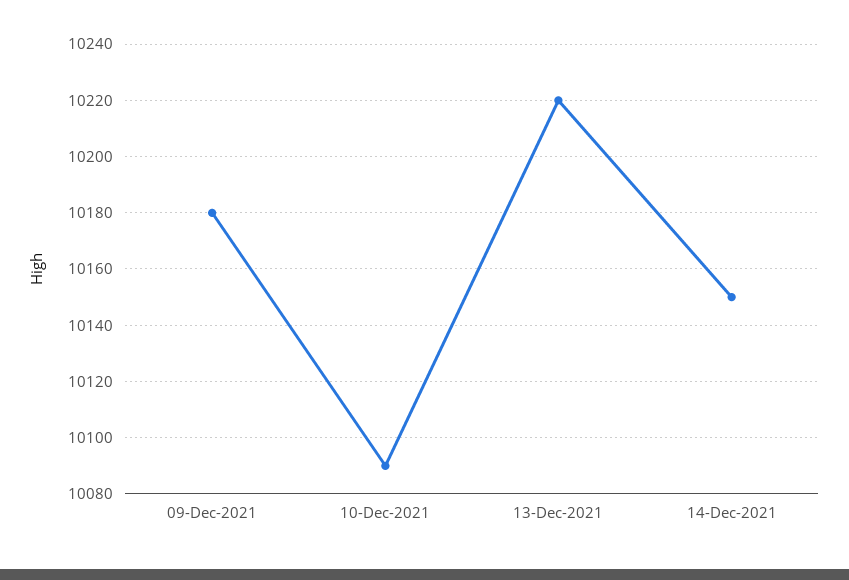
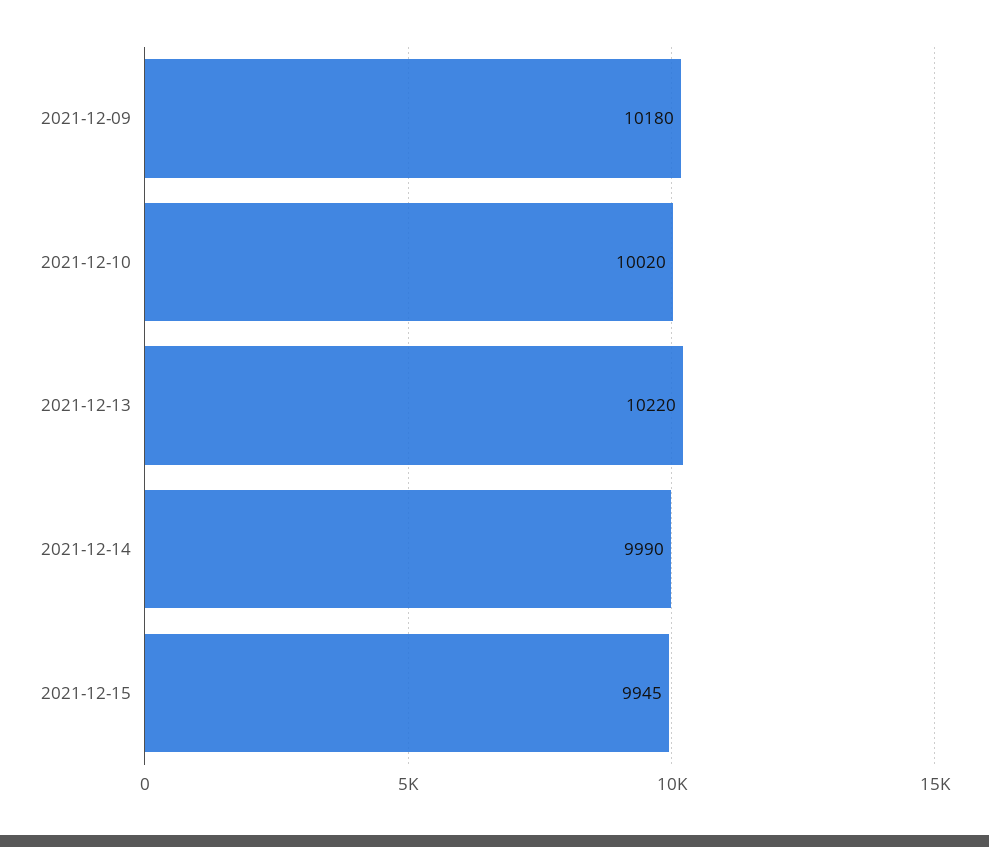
10-Dec-2021: 10090 -> 10020
14-Dec-2021: 10150 -> 9990
2021-12-15: none -> 9945

